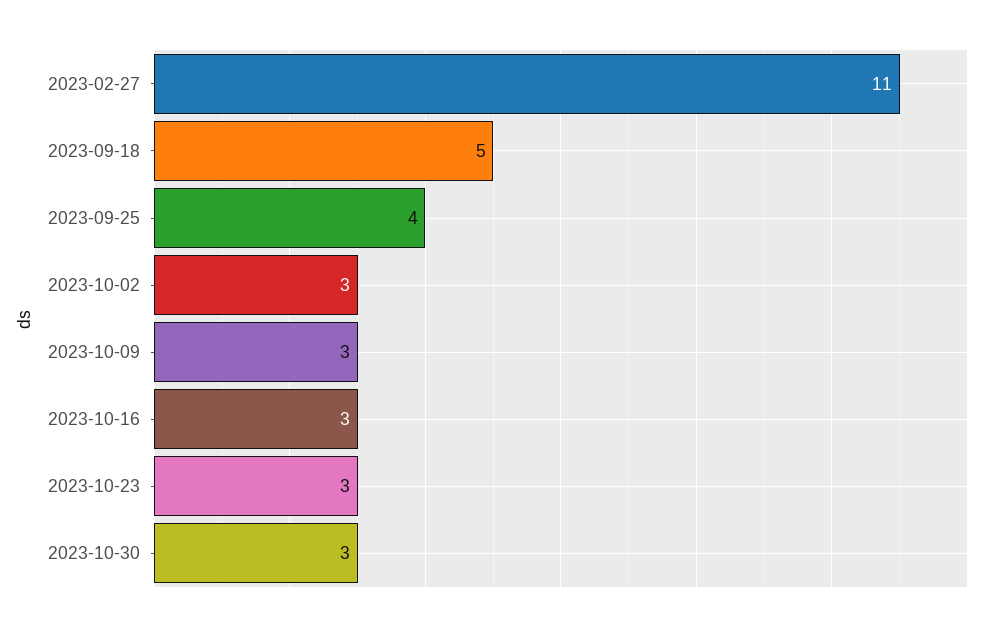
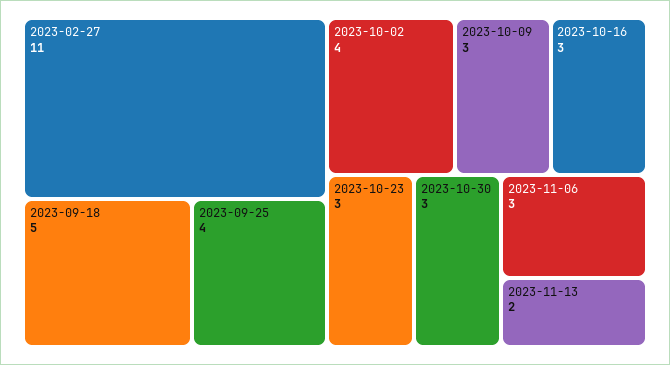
2023-10-02: 3 -> 4
2023-11-06: none -> 3
2023-11-13: none -> 2

